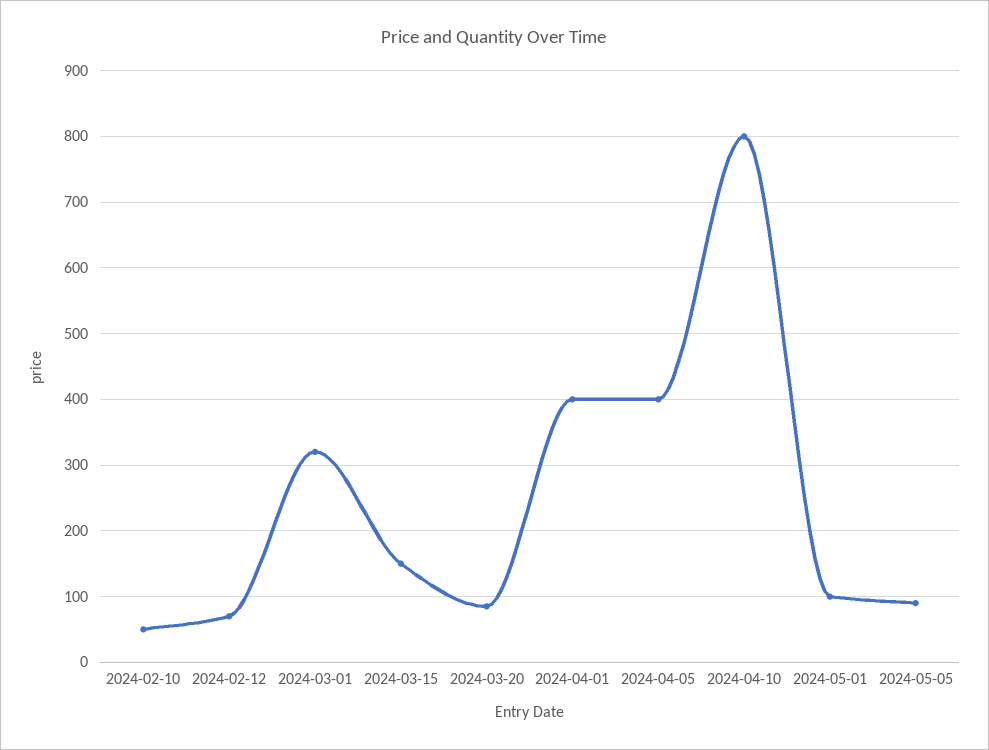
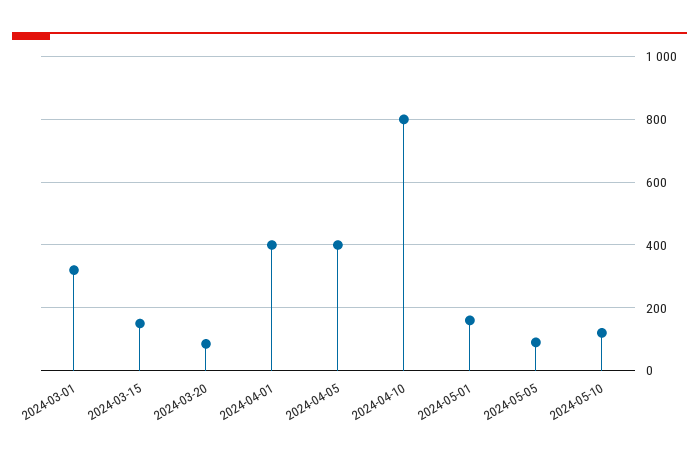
2024-02-10: 50 -> none
2024-02-12: 70 -> none
2024-05-01: 100 -> 160
2024-05-10: none -> 120

